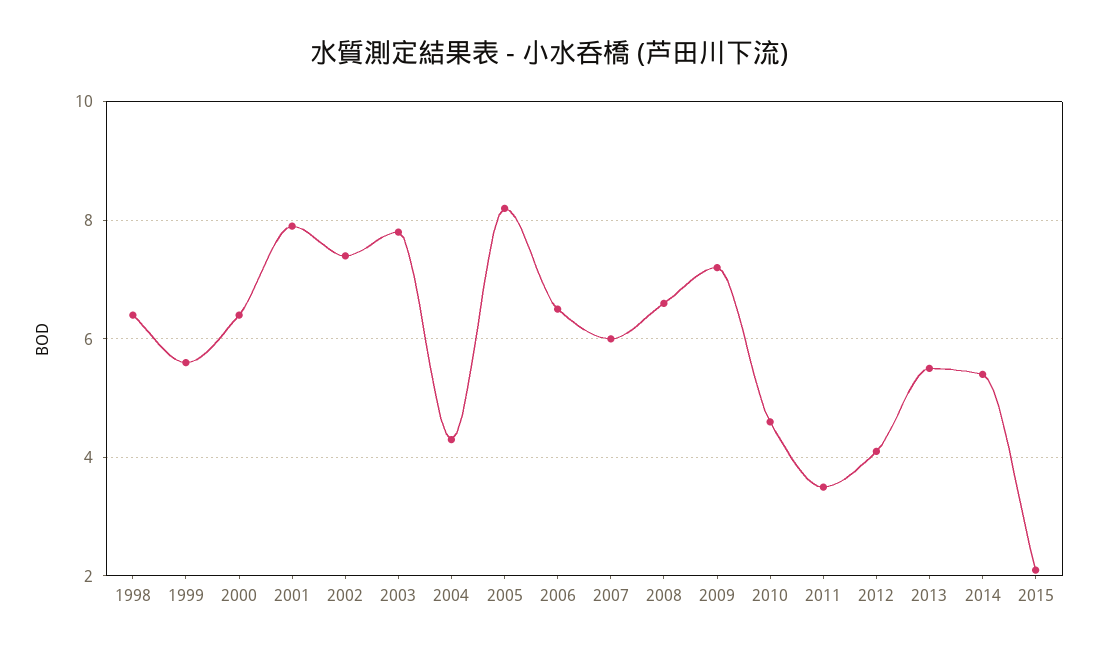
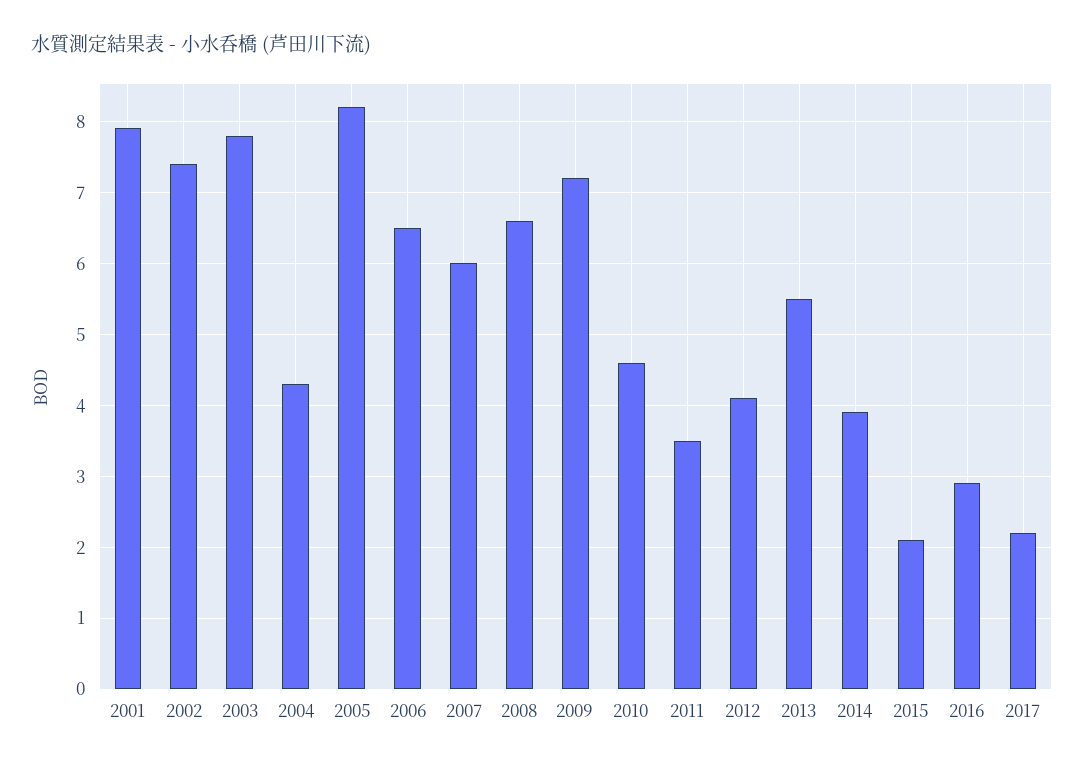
1998: 6.5 -> none
1999: 5.5 -> none
2000: 6.5 -> none
2014: 5.5 -> 3.9
2016: none -> 2.9
2017: none -> 2.2

